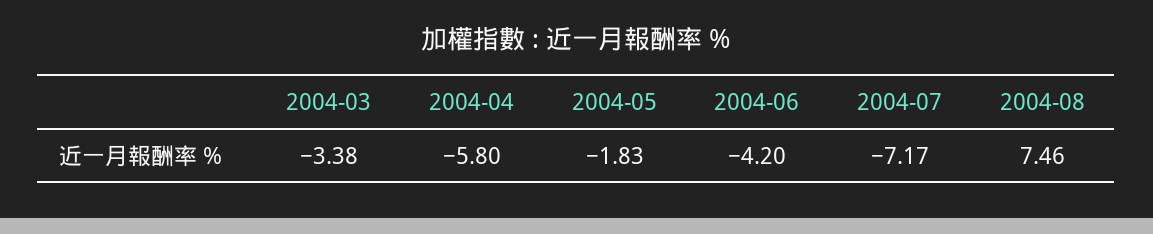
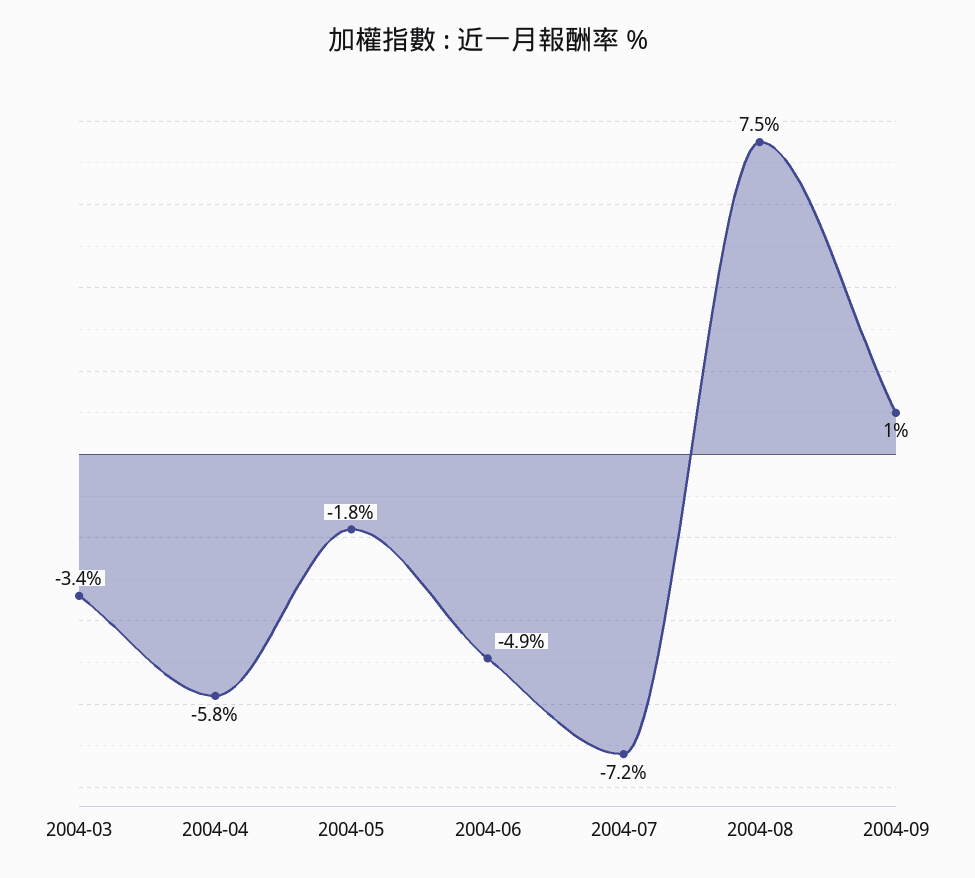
2004-06: -4.2 -> -4.9
2004-09: none -> 1

